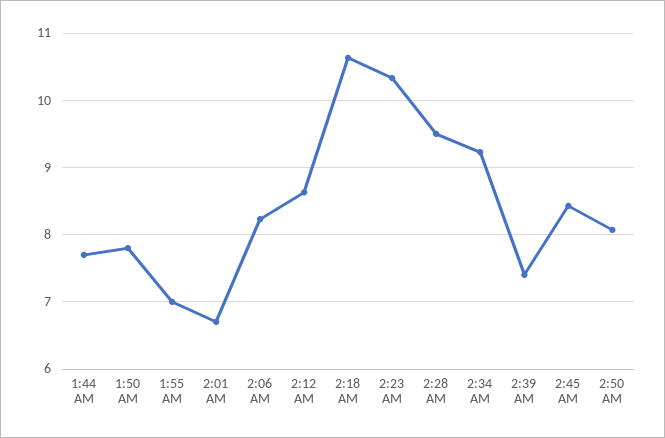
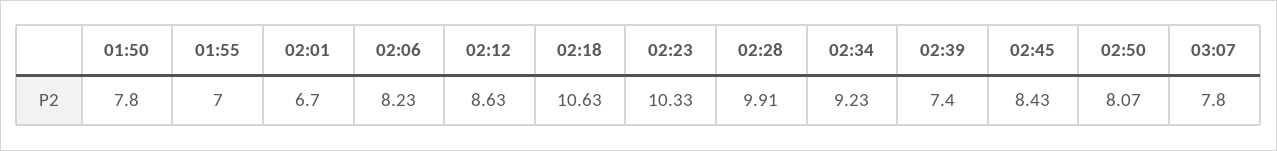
1:44 AM: 7.7 -> none
2:28 AM: 9.5 -> 9.91
03:07: none -> 7.8

